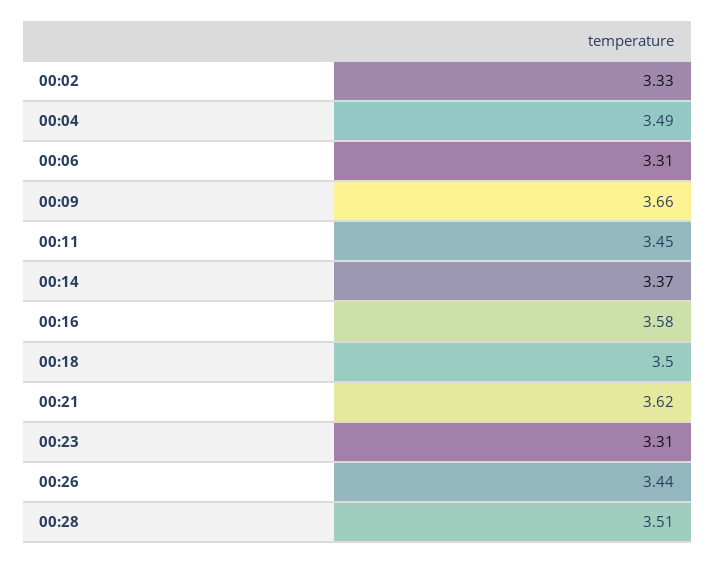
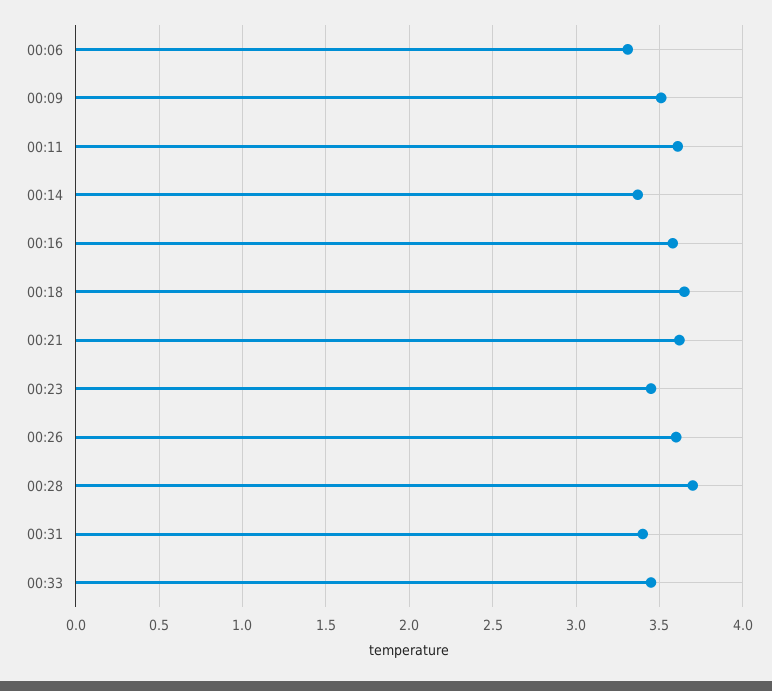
00:02: 3.33 -> none
00:04: 3.49 -> none
00:09: 3.66 -> 3.5
00:11: 3.45 -> 3.6
00:18: 3.5 -> 3.65
00:23: 3.31 -> 3.45
00:26: 3.44 -> 3.6
00:28: 3.51 -> 3.7
00:31: none -> 3.4
00:33: none -> 3.45

